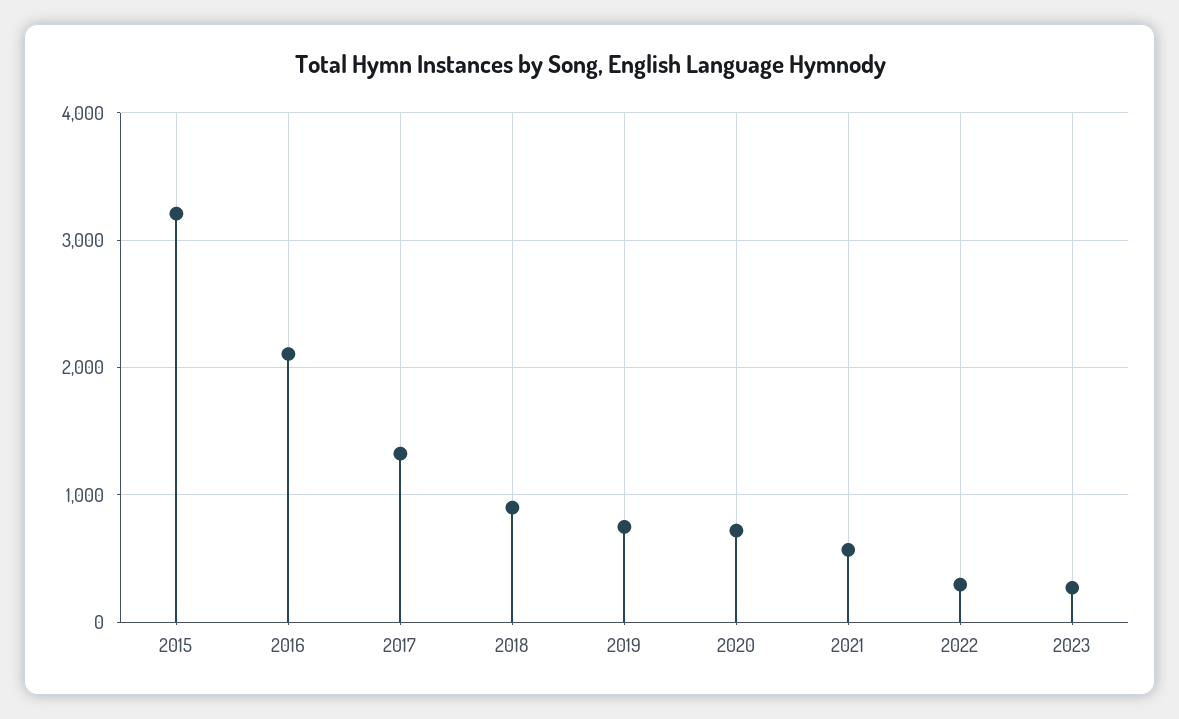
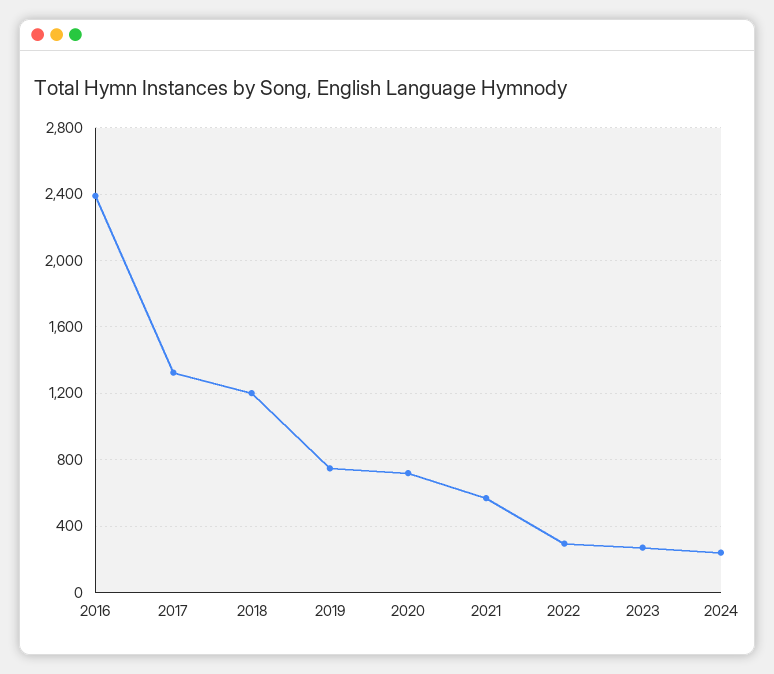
2015: 3200 -> none
2016: 2100 -> 2400
2018: 900 -> 1200
2024: none -> 250

